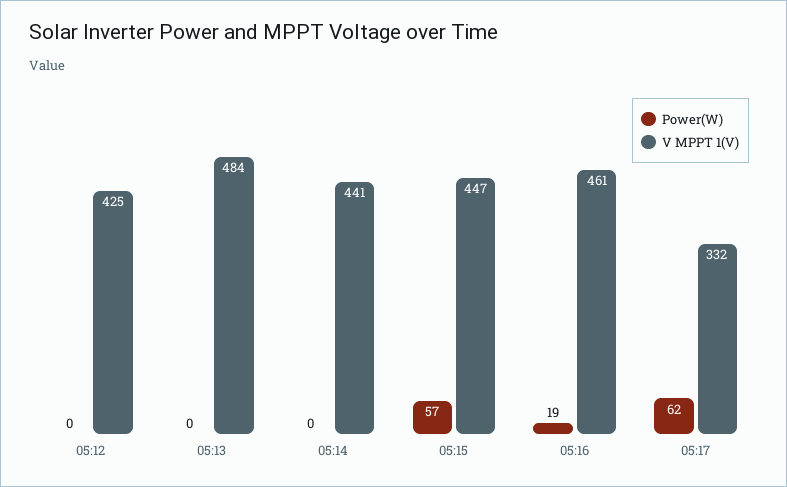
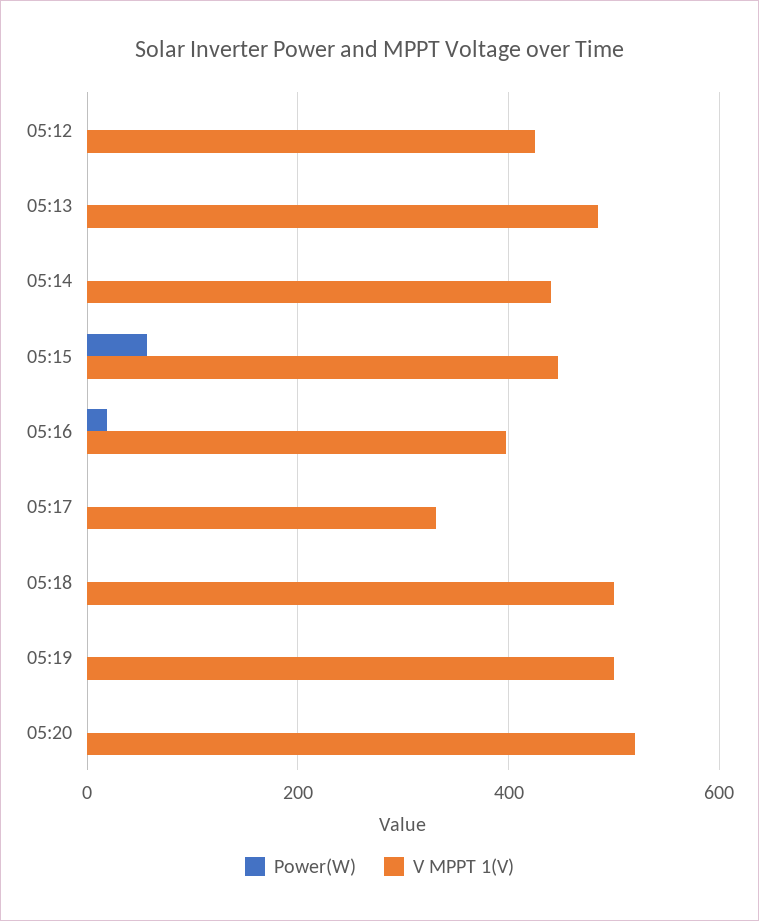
V MPPT 1(V), 05:16: 461 -> 400
Power(W), 05:17: 62 -> 0
Power(W), 05:18: none -> 0
V MPPT 1(V), 05:18: none -> 500
Power(W), 05:19: none -> 0
V MPPT 1(V), 05:19: none -> 500
Power(W), 05:20: none -> 0
V MPPT 1(V), 05:20: none -> 520

